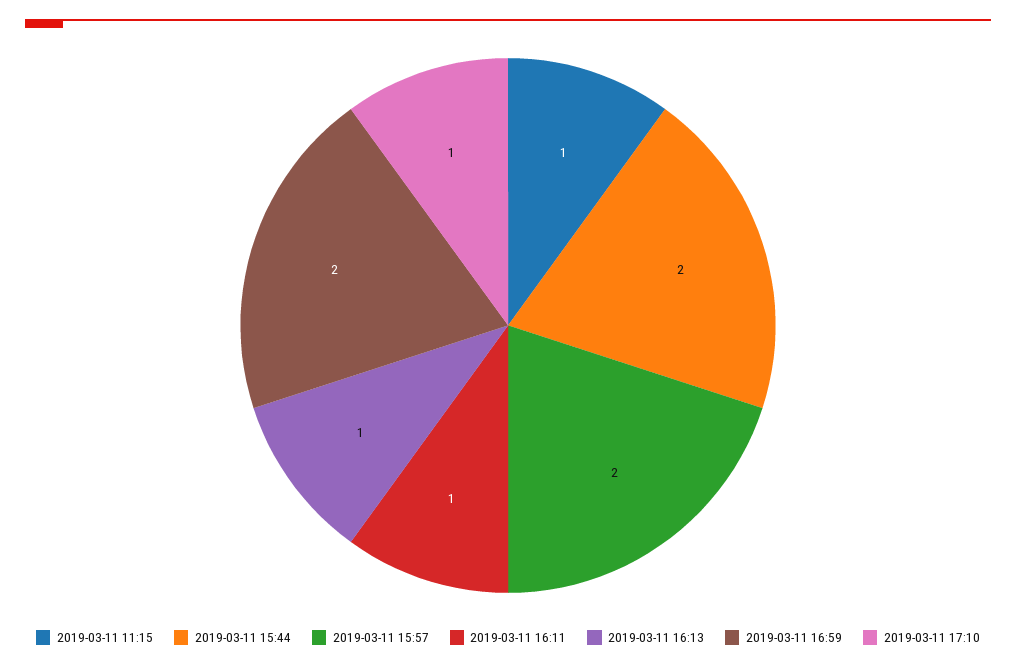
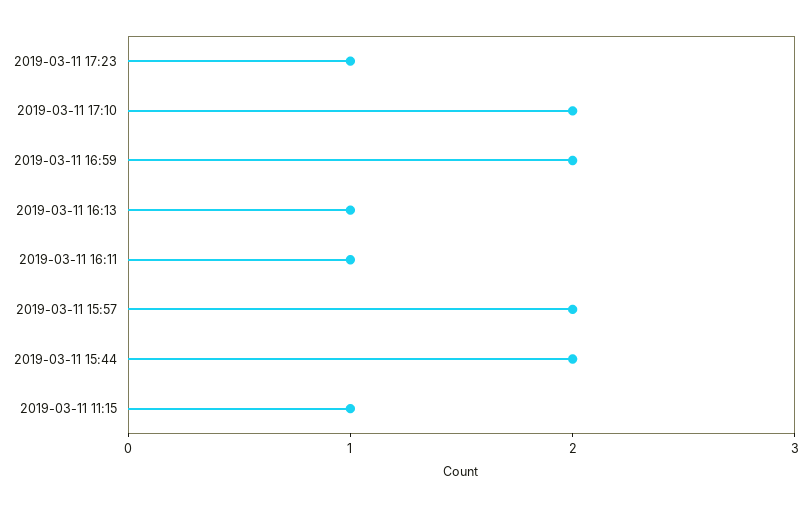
2019-03-11 17:10: 1 -> 2
2019-03-11 17:23: none -> 1

